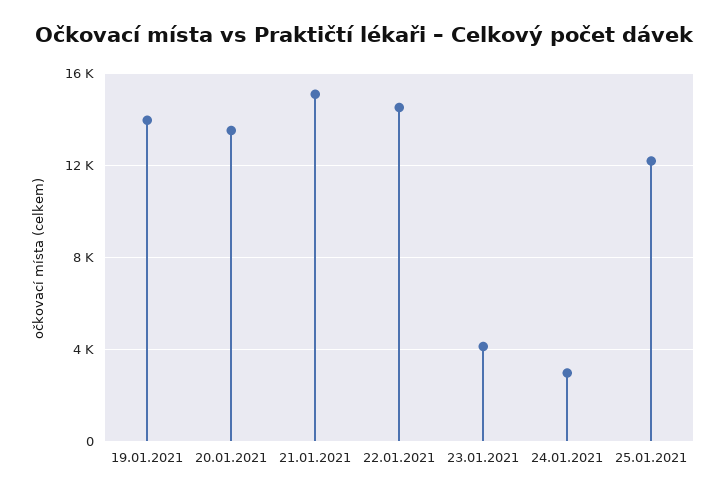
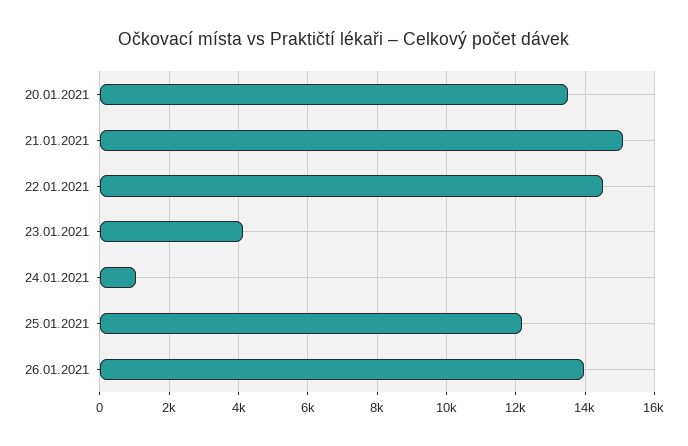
19.01.2021: 14000 -> none
24.01.2021: 3000 -> 1000
26.01.2021: none -> 14000

